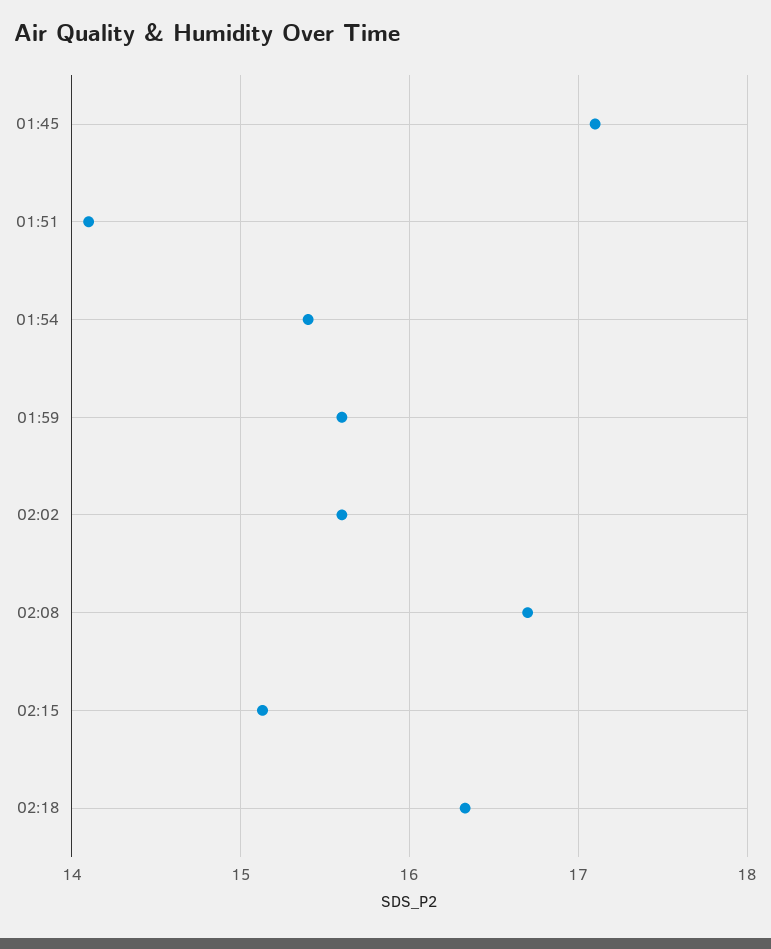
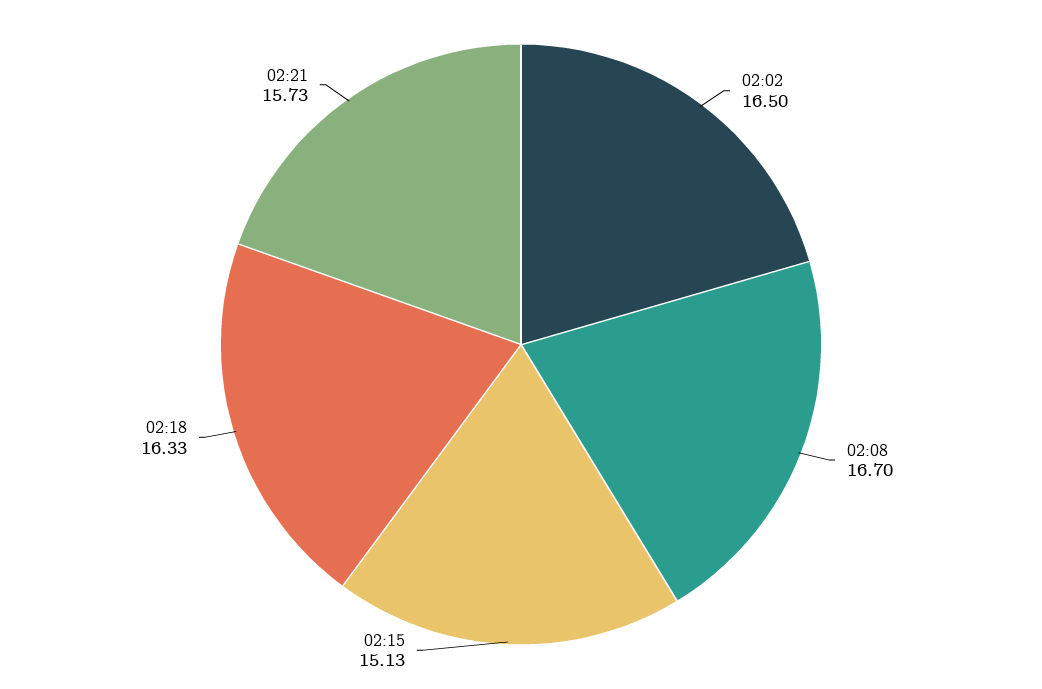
01:45: 17.1 -> none
01:51: 14.1 -> none
01:54: 15.4 -> none
01:59: 15.6 -> none
02:02: 15.6 -> 16.5
02:21: none -> 15.73

